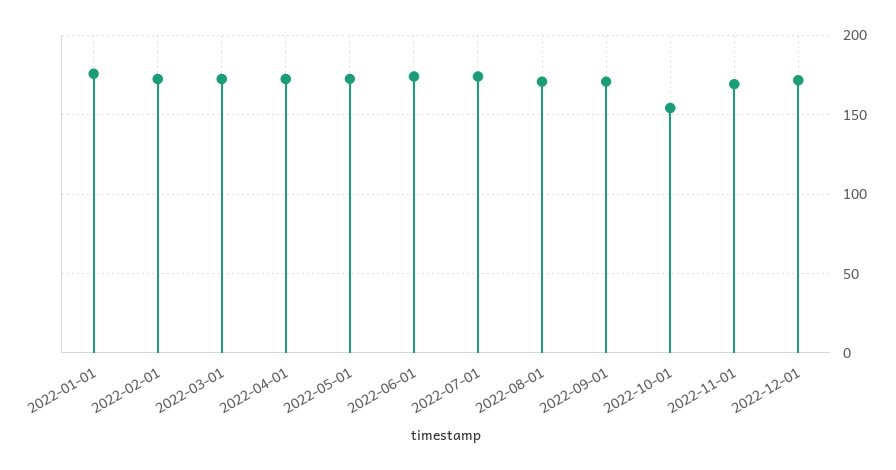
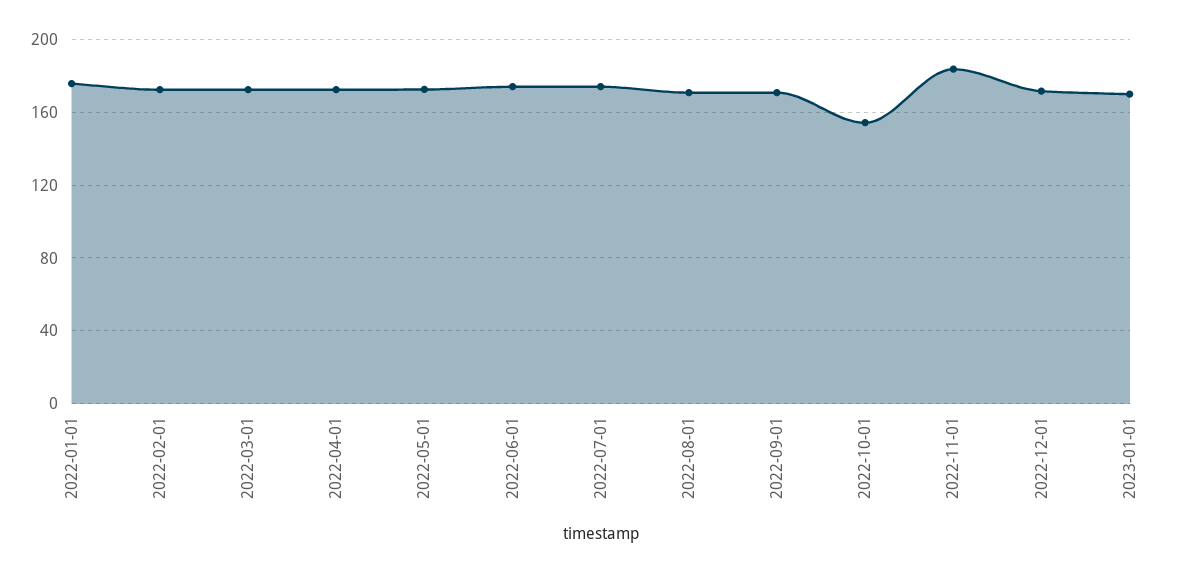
2022-11-01: 170 -> 185
2023-01-01: none -> 170

